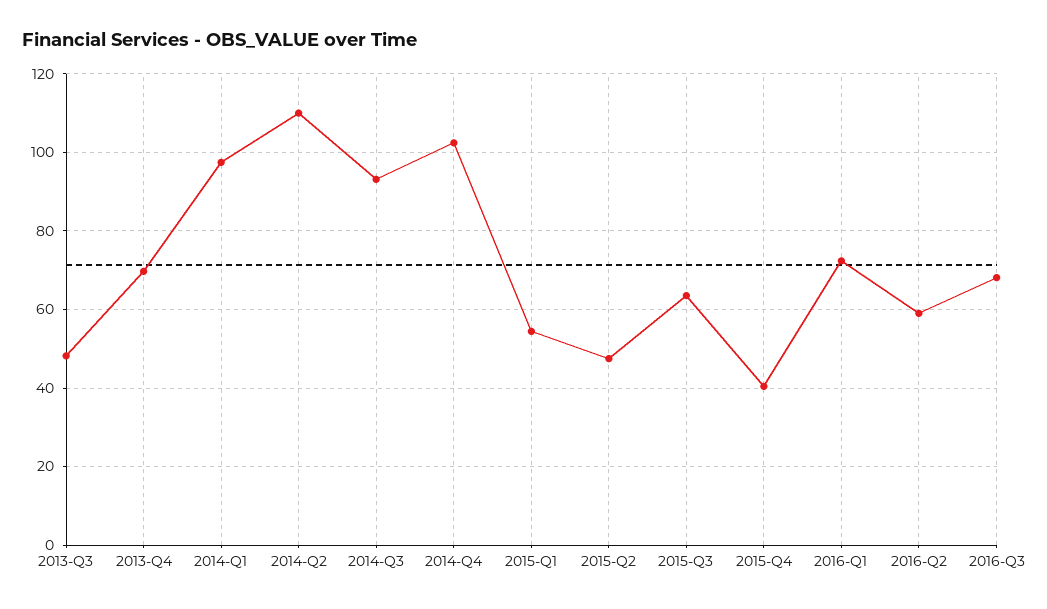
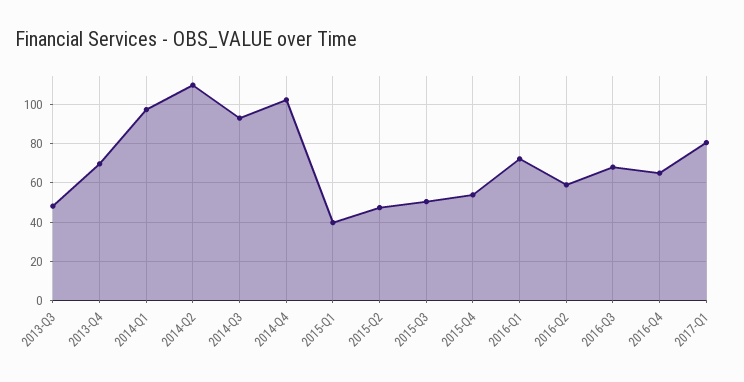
2015-Q1: 54 -> 40
2015-Q3: 64 -> 50
2015-Q4: 40 -> 55
2016-Q4: none -> 65
2017-Q1: none -> 80

